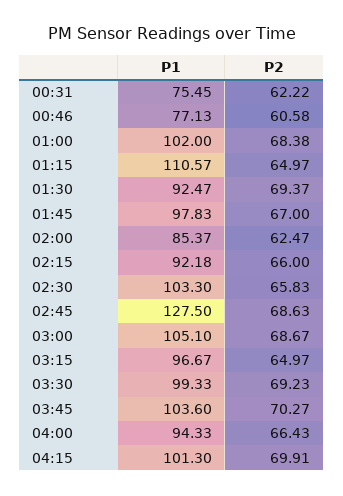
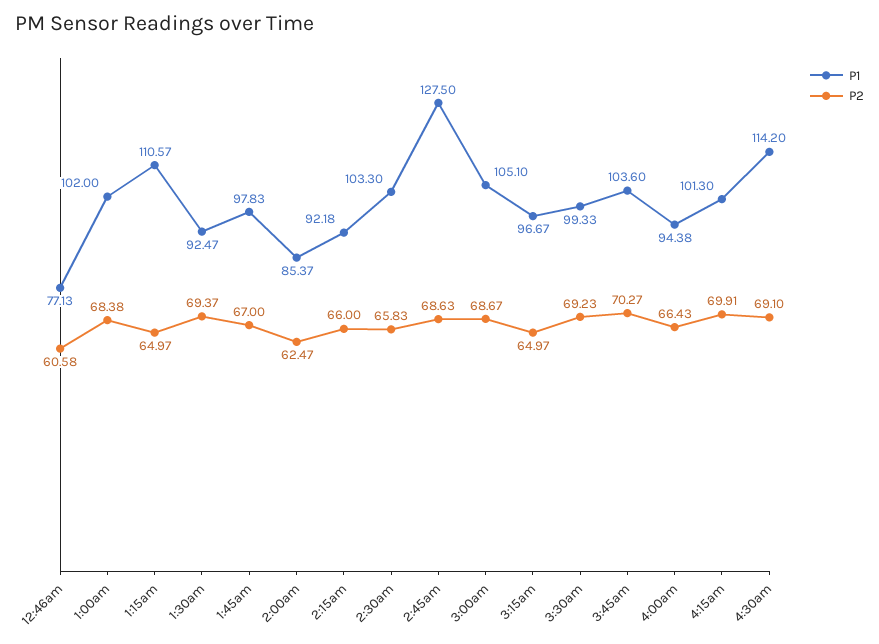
P1, 00:31: 75.45 -> none
P2, 00:31: 62.22 -> none
P1, 04:00: 94.33 -> 94.38
P1, 4:30am: none -> 114.2
P2, 4:30am: none -> 69.1

